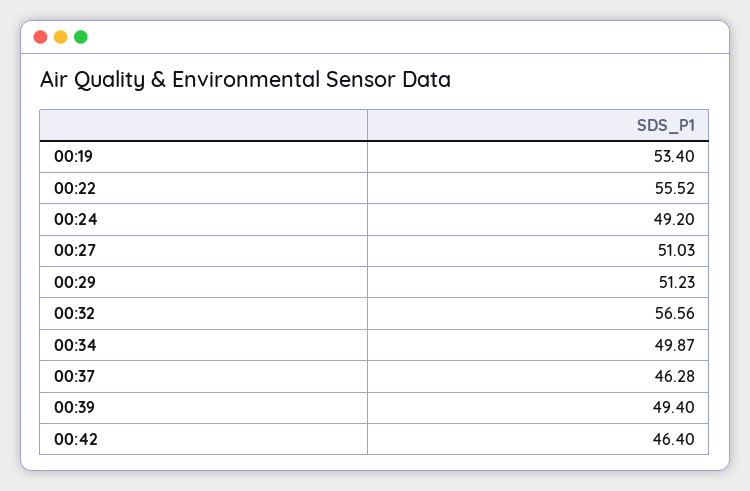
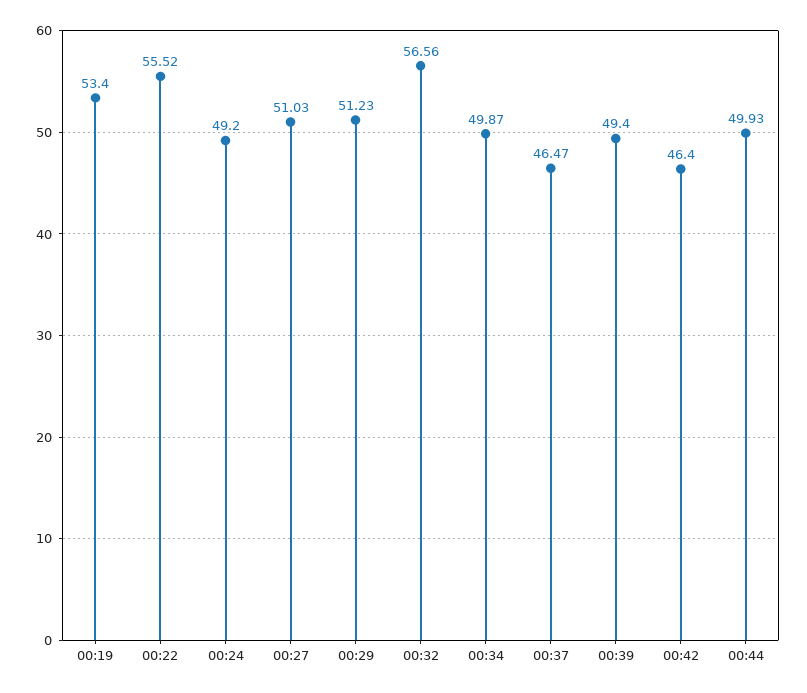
00:37: 46.28 -> 46.47
00:44: none -> 49.93

